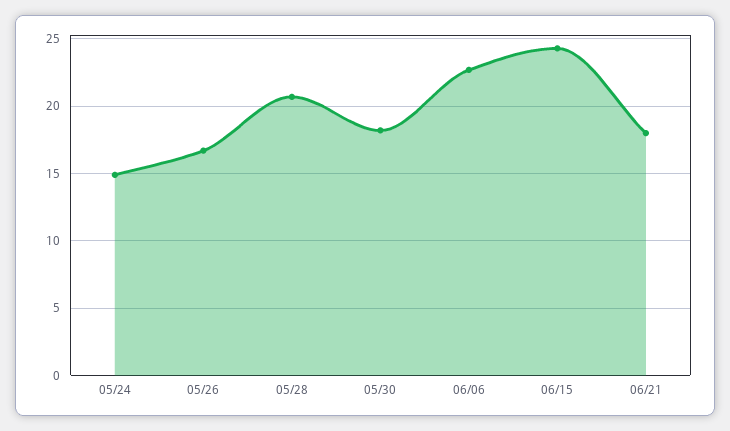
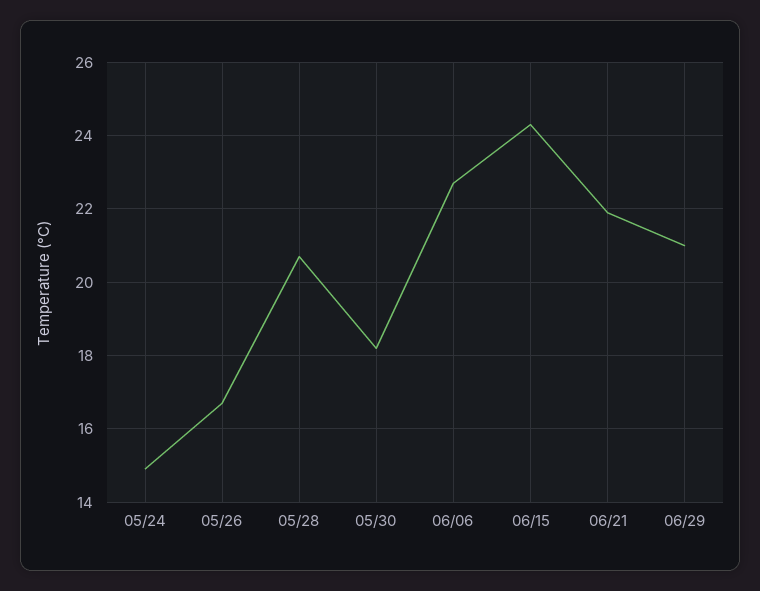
06/21: 18 -> 22
06/29: none -> 21

